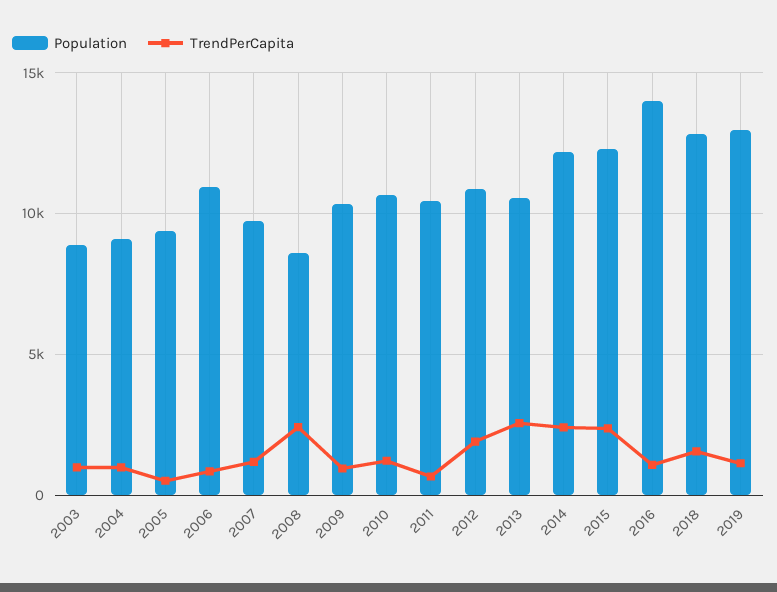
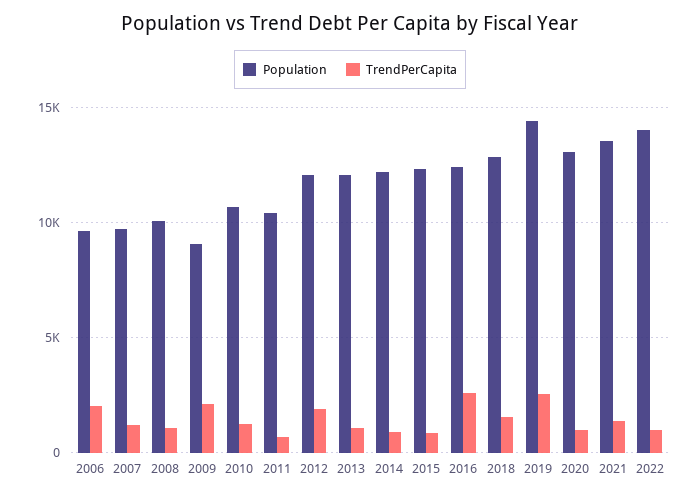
Population, 2003: 9000 -> none
TrendPerCapita, 2003: 1000 -> none
Population, 2004: 9000 -> none
TrendPerCapita, 2004: 1000 -> none
Population, 2005: 9500 -> none
TrendPerCapita, 2005: 500 -> none
Population, 2006: 11000 -> 9500
TrendPerCapita, 2006: 1000 -> 2000
Population, 2008: 8500 -> 10000
TrendPerCapita, 2008: 2500 -> 1000
Population, 2009: 10500 -> 9000
TrendPerCapita, 2009: 1000 -> 2000
Population, 2012: 11000 -> 12000
Population, 2013: 10500 -> 12000
TrendPerCapita, 2013: 2500 -> 1000
TrendPerCapita, 2014: 2500 -> 1000
TrendPerCapita, 2015: 2500 -> 1000
Population, 2016: 14000 -> 12500
TrendPerCapita, 2016: 1000 -> 2500
Population, 2019: 13000 -> 14500
TrendPerCapita, 2019: 1000 -> 2500
Population, 2020: none -> 13000
TrendPerCapita, 2020: none -> 1000
Population, 2021: none -> 13500
TrendPerCapita, 2021: none -> 1500
Population, 2022: none -> 14000
TrendPerCapita, 2022: none -> 1000

